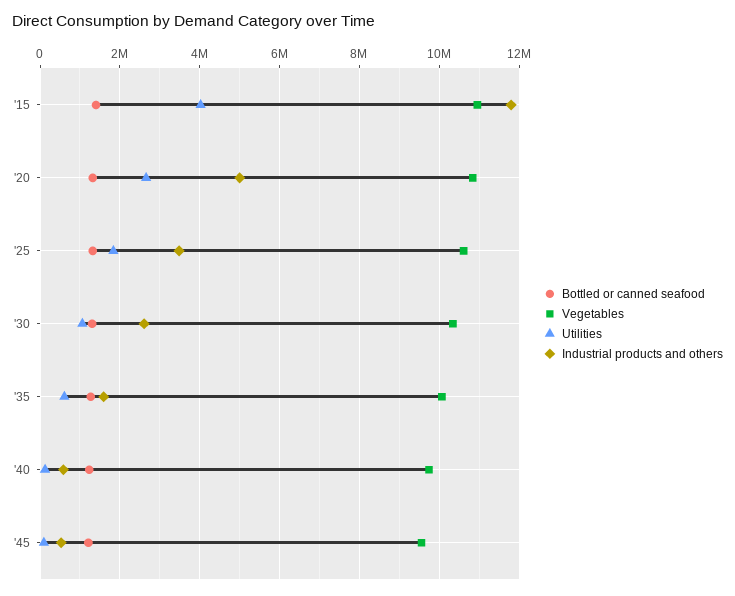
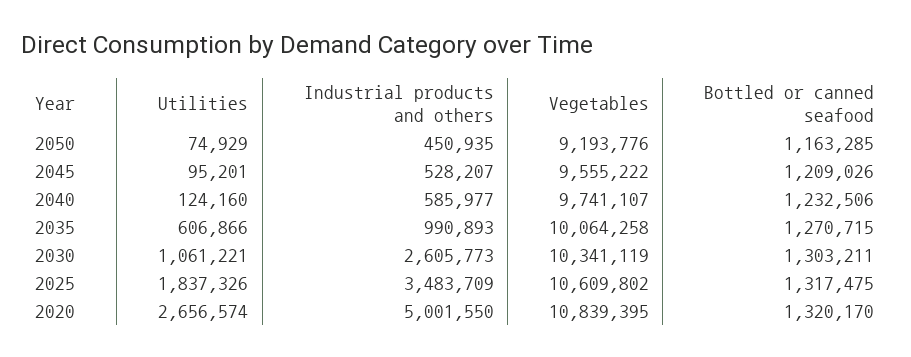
Bottled or canned seafood, '15: 1400000 -> none
Vegetables, '15: 11000000 -> none
Utilities, '15: 4000000 -> none
Industrial products and others, '15: 11800000 -> none
Industrial products and others, '35: 1600000 -> 990893
Utilities, 2050: none -> 74929
Industrial products and others, 2050: none -> 450935
Vegetables, 2050: none -> 9193776
Bottled or canned seafood, 2050: none -> 1163285

